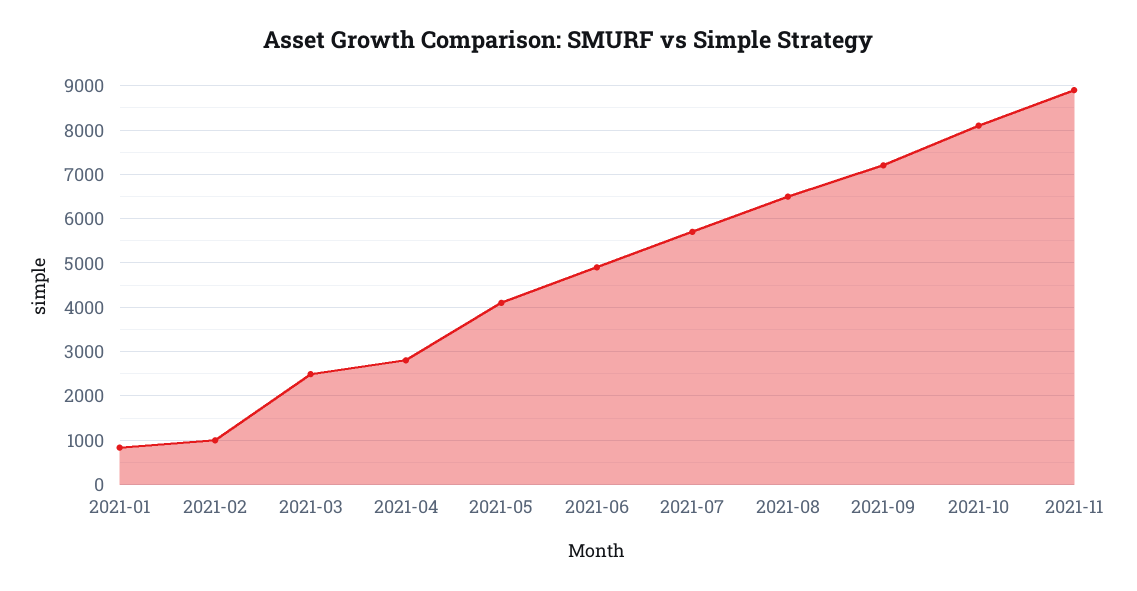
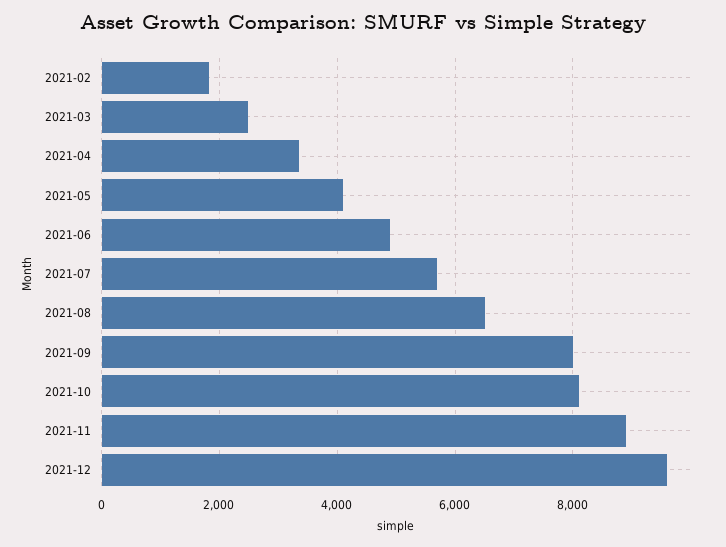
2021-01: 800 -> none
2021-02: 1000 -> 1800
2021-04: 2800 -> 3400
2021-09: 7200 -> 8000
2021-12: none -> 9600

